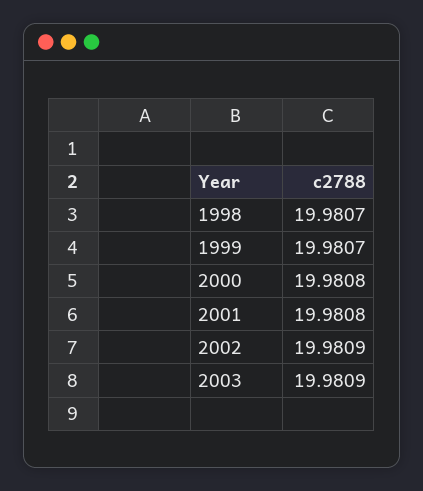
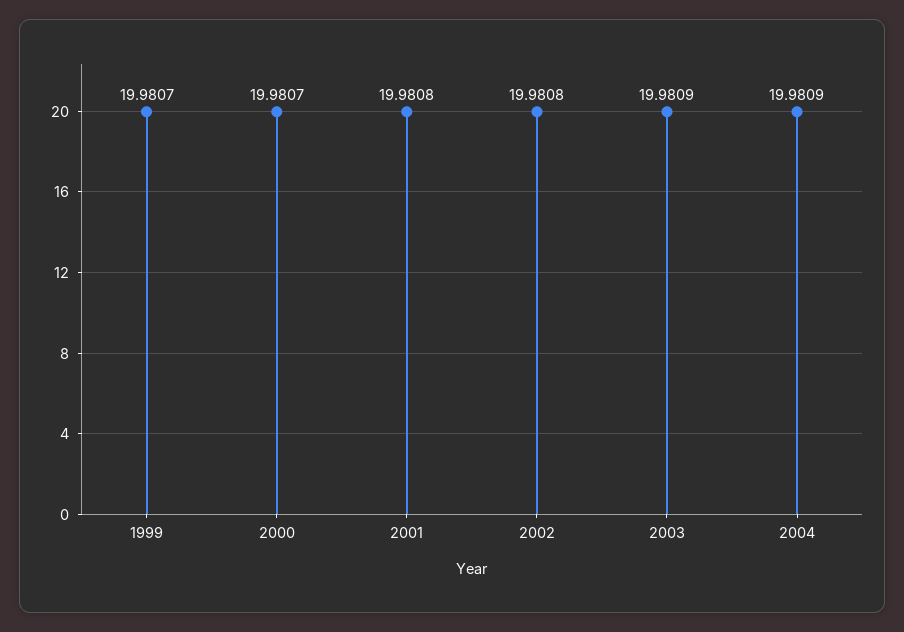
1998: 19.9807 -> none
2000: 19.9808 -> 19.9807
2002: 19.9809 -> 19.9808
2004: none -> 19.9809

